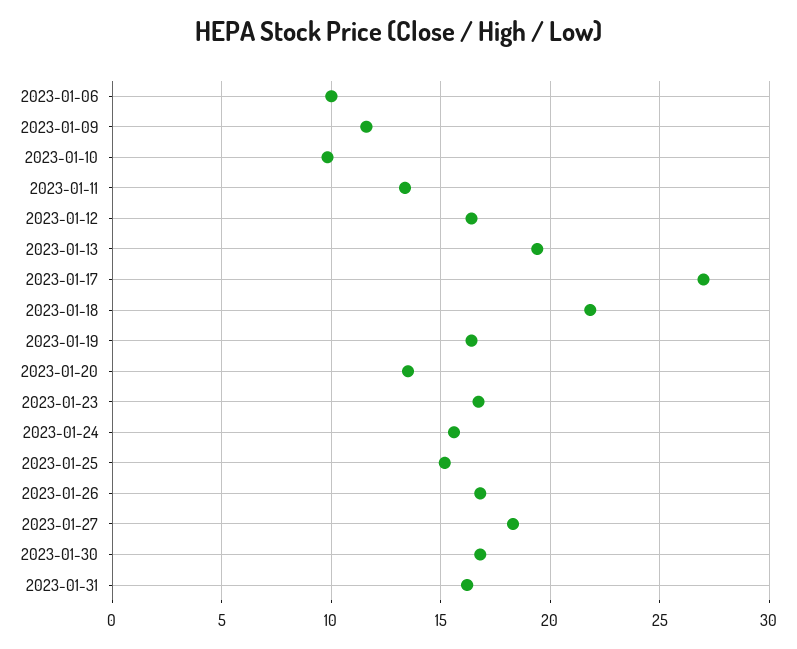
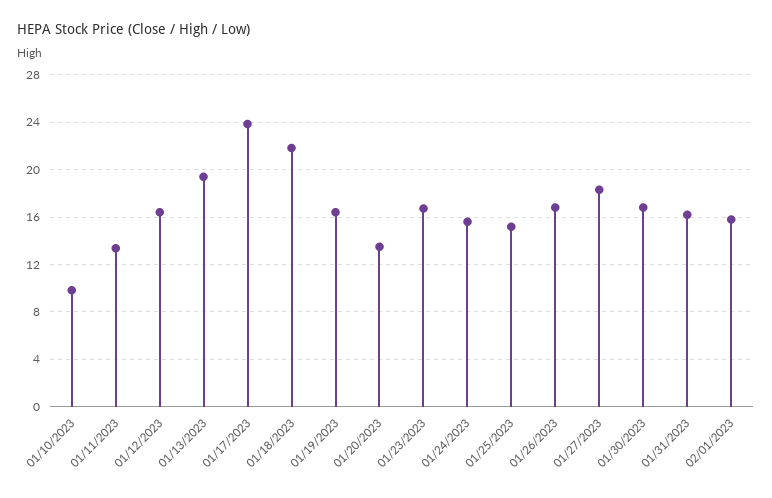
2023-01-06: 10 -> none
2023-01-09: 11.5 -> none
2023-01-17: 27 -> 24
02/01/2023: none -> 16

